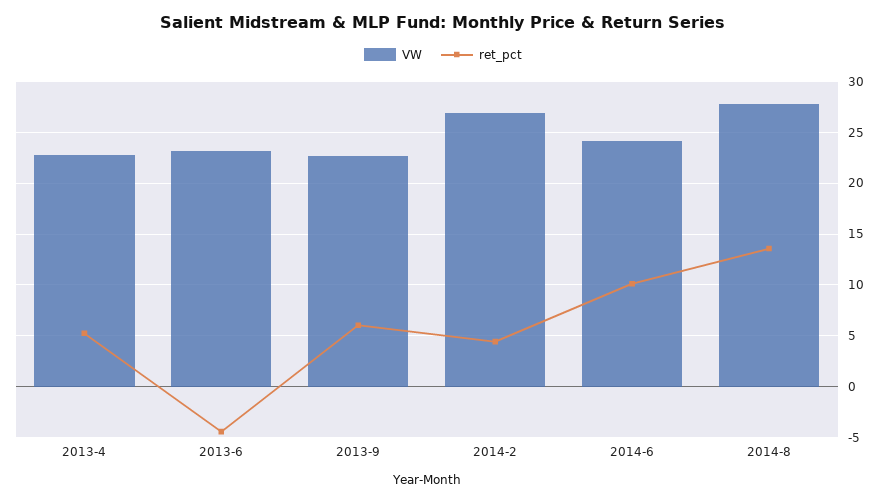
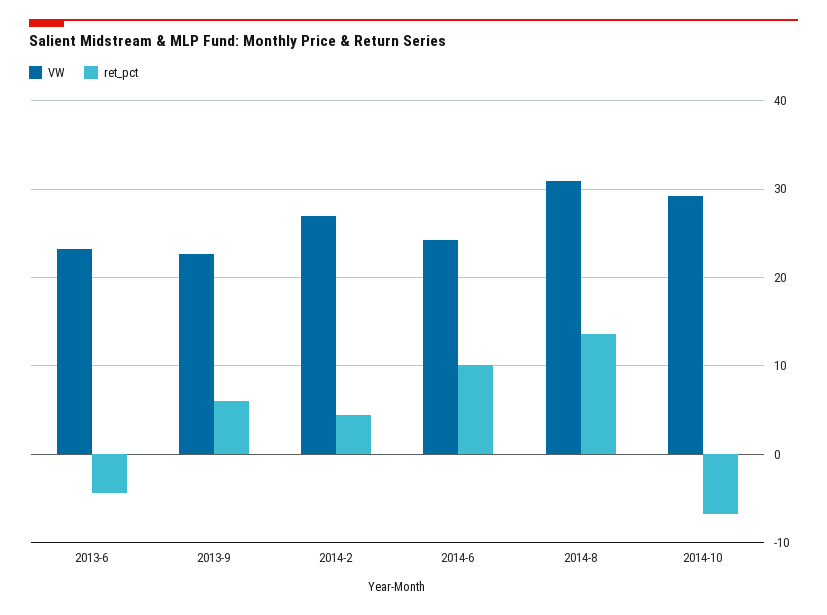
VW, 2013-4: 23 -> none
ret_pct, 2013-4: 5 -> none
VW, 2014-8: 28 -> 31
VW, 2014-10: none -> 29
ret_pct, 2014-10: none -> -7

